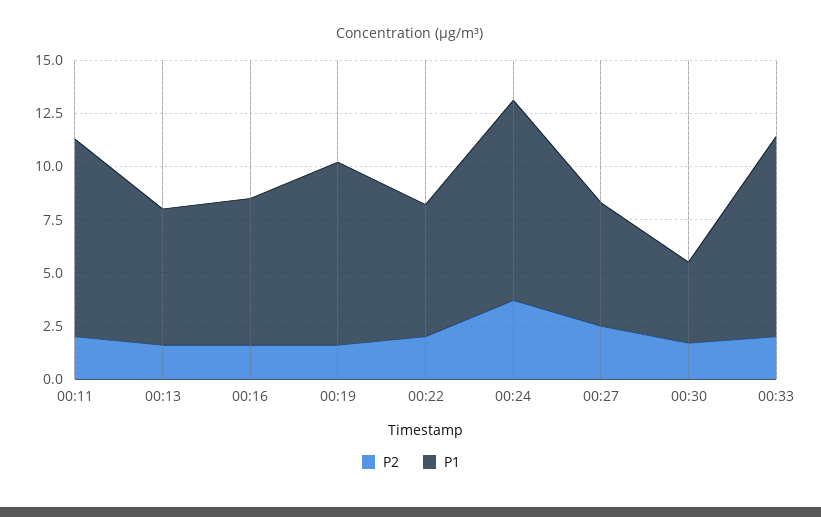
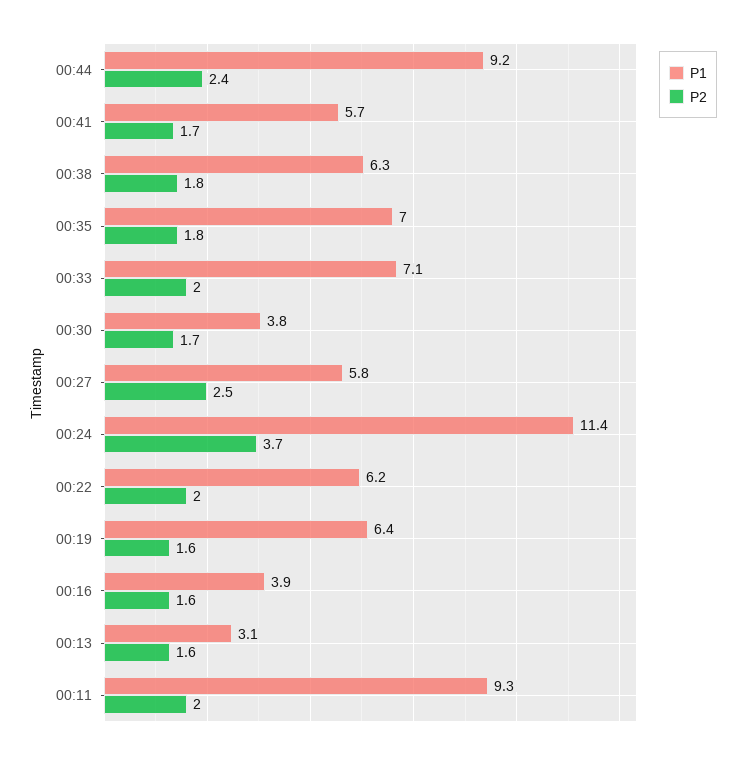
P1, 00:13: 6.5 -> 3.1
P1, 00:16: 7 -> 3.9
P1, 00:19: 8.5 -> 6.4
P1, 00:24: 9.5 -> 11.4
P1, 00:33: 9.5 -> 7.1
P1, 00:44: none -> 9.2
P2, 00:44: none -> 2.4
P1, 00:41: none -> 5.7
P2, 00:41: none -> 1.7
P1, 00:38: none -> 6.3
P2, 00:38: none -> 1.8
P1, 00:35: none -> 7
P2, 00:35: none -> 1.8

